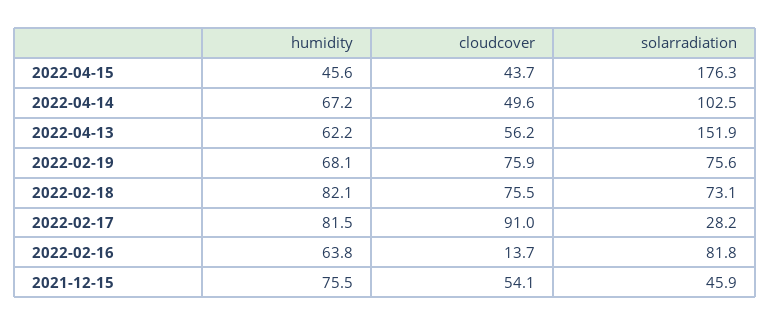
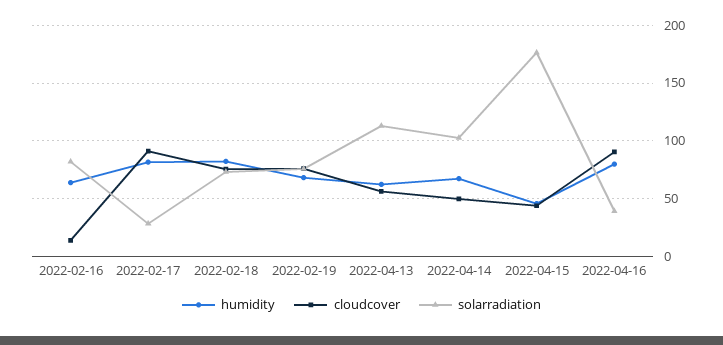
solarradiation, 2022-04-13: 151.9 -> 110
humidity, 2021-12-15: 75.5 -> none
cloudcover, 2021-12-15: 54.1 -> none
solarradiation, 2021-12-15: 45.9 -> none
humidity, 2022-04-16: none -> 80
cloudcover, 2022-04-16: none -> 90
solarradiation, 2022-04-16: none -> 40

